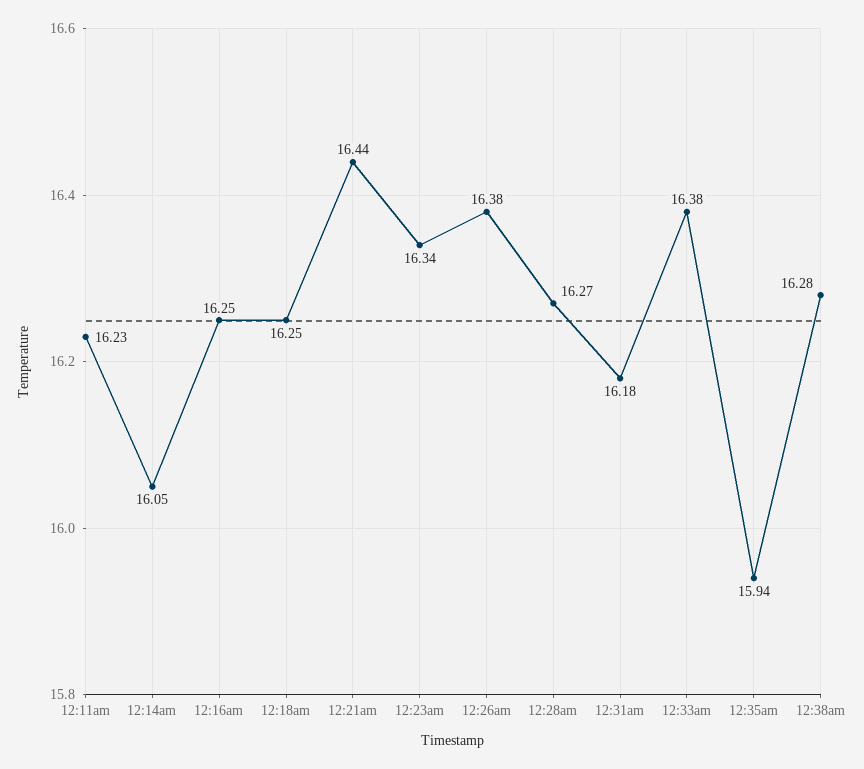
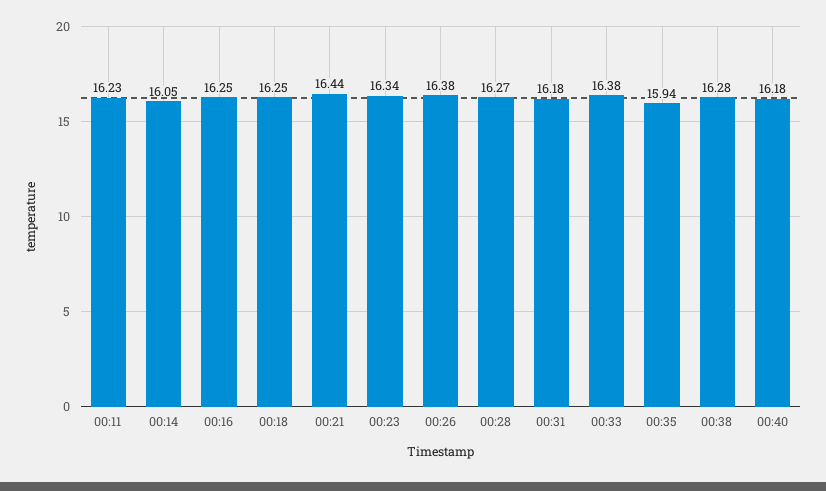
00:40: none -> 16.18

